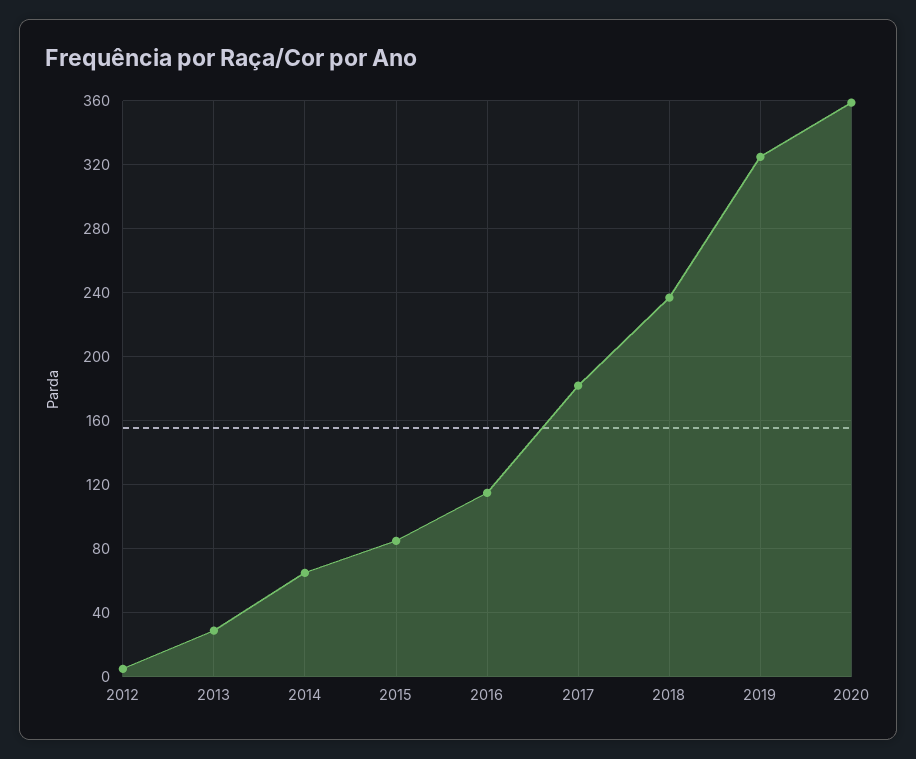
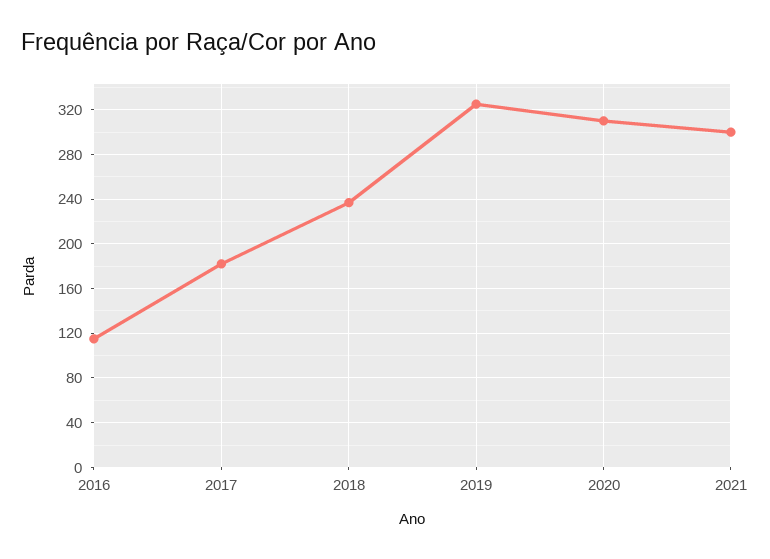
2012: 5 -> none
2013: 30 -> none
2014: 65 -> none
2015: 85 -> none
2020: 360 -> 310
2021: none -> 300

